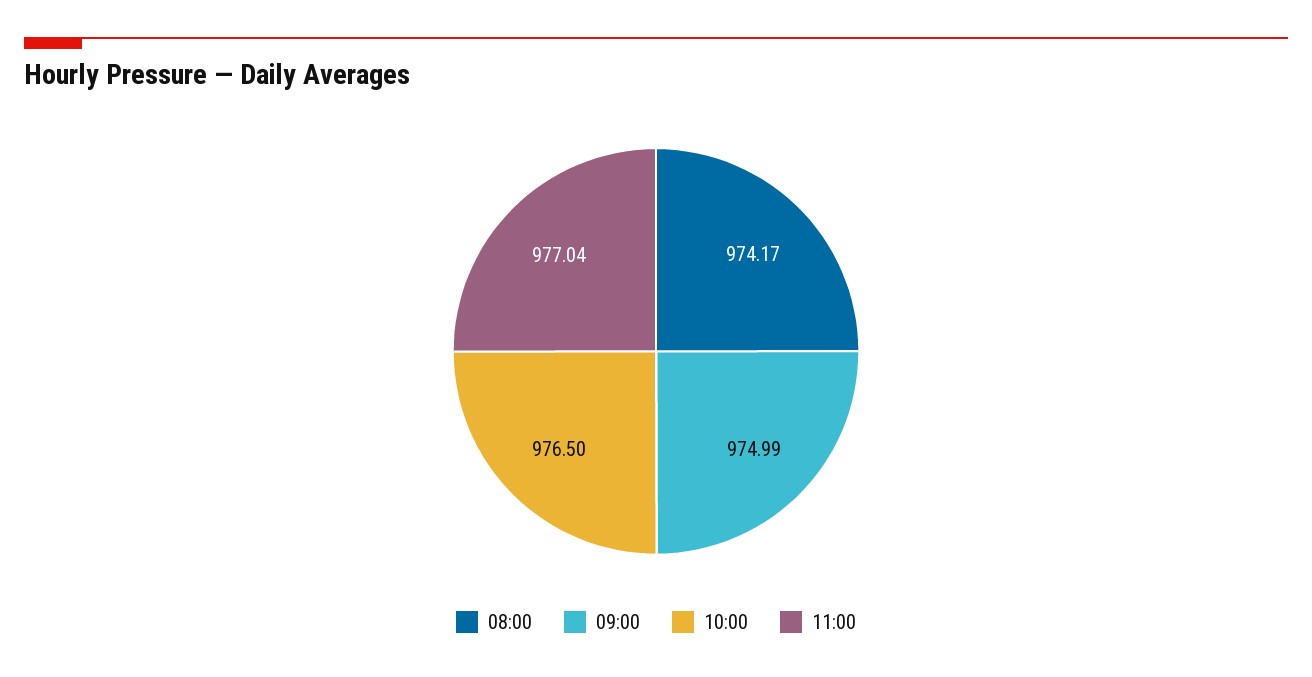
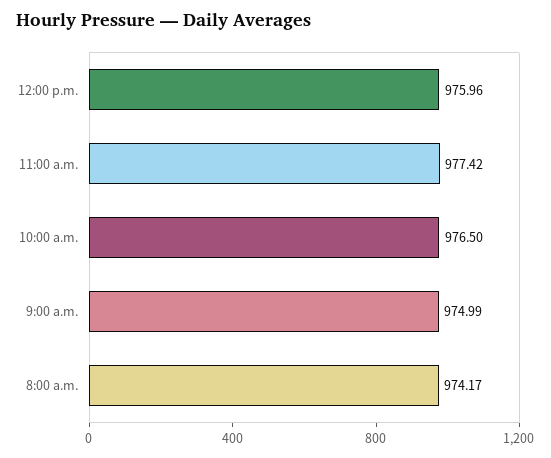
11:00: 977.04 -> 977.42
12:00 p.m.: none -> 975.96

